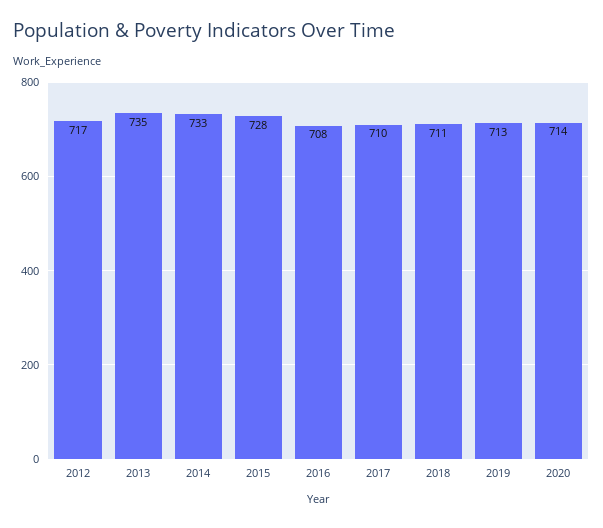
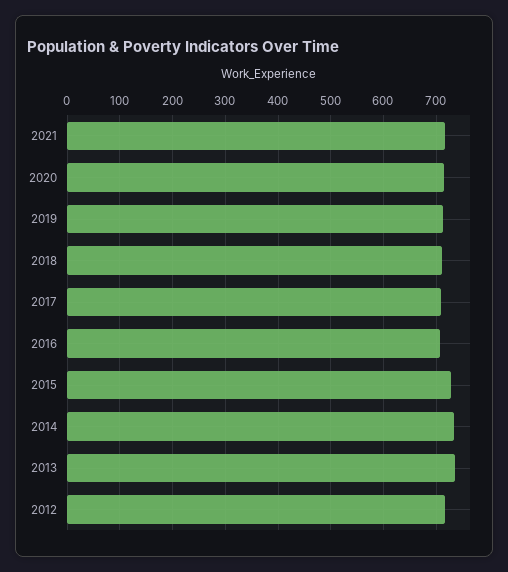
2021: none -> 720

